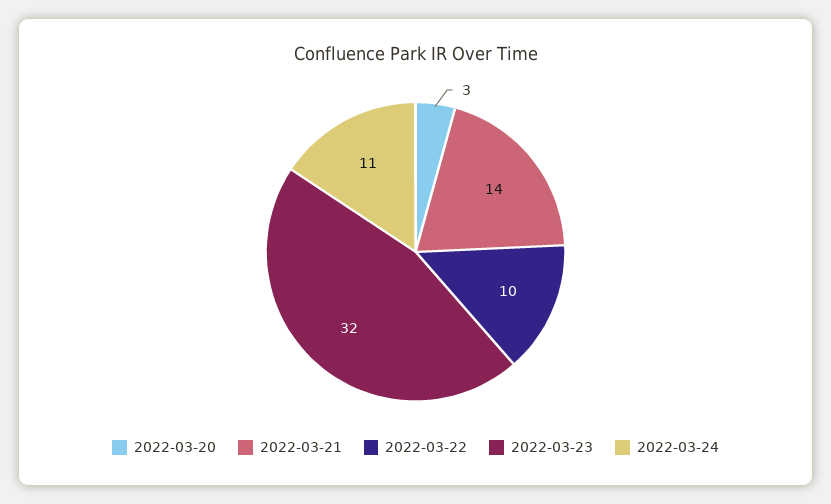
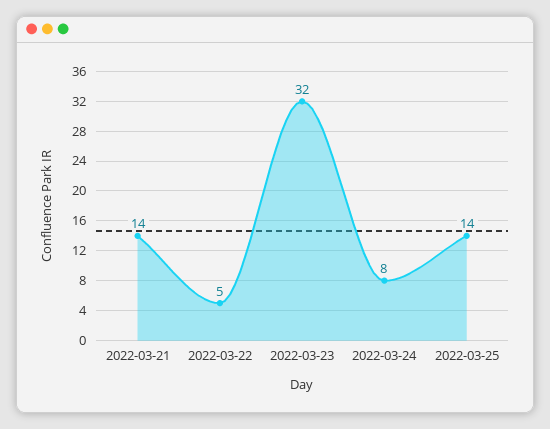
2022-03-20: 3 -> none
2022-03-22: 10 -> 5
2022-03-24: 11 -> 8
2022-03-25: none -> 14

